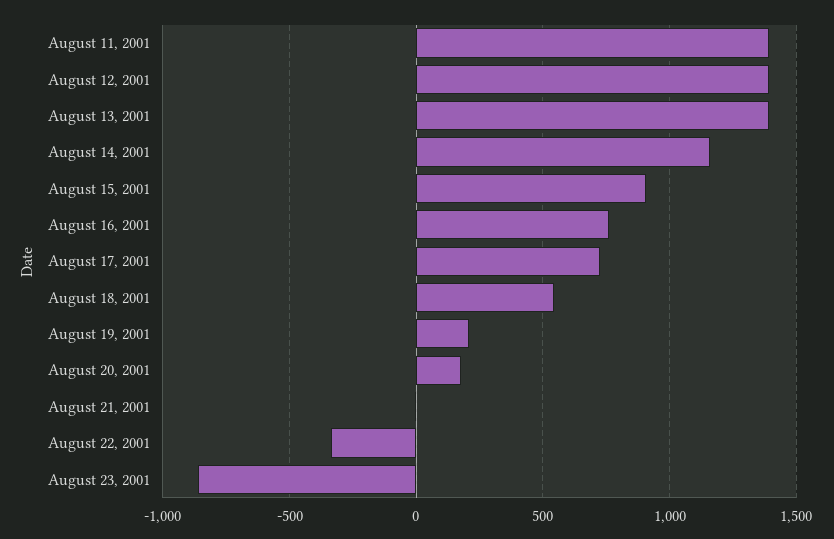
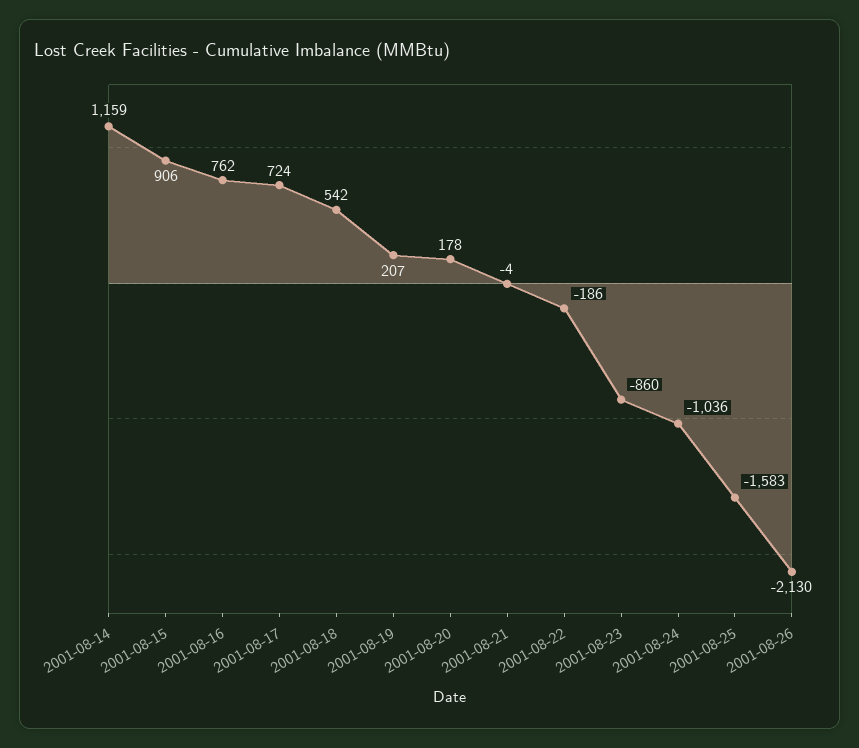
August 11, 2001: 1400 -> none
August 12, 2001: 1400 -> none
August 13, 2001: 1400 -> none
August 22, 2001: -350 -> -186
2001-08-24: none -> -1036
2001-08-25: none -> -1583
2001-08-26: none -> -2130

